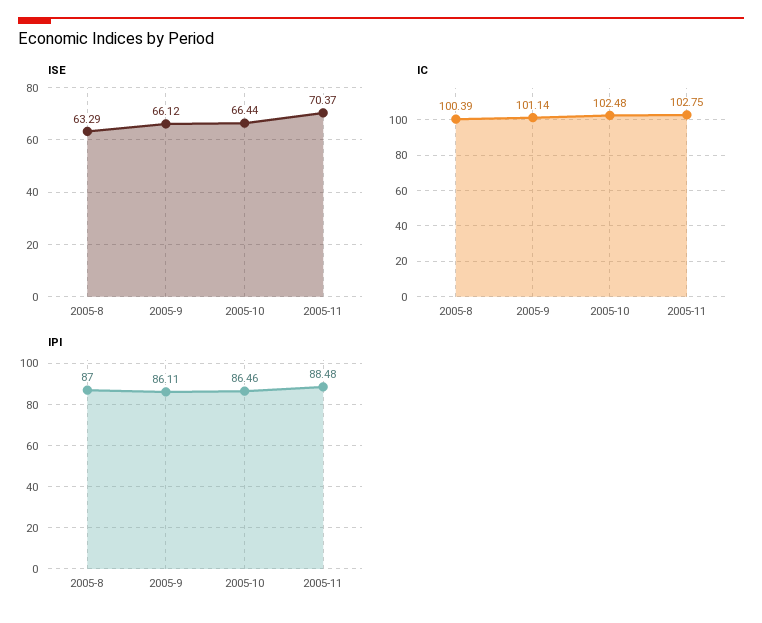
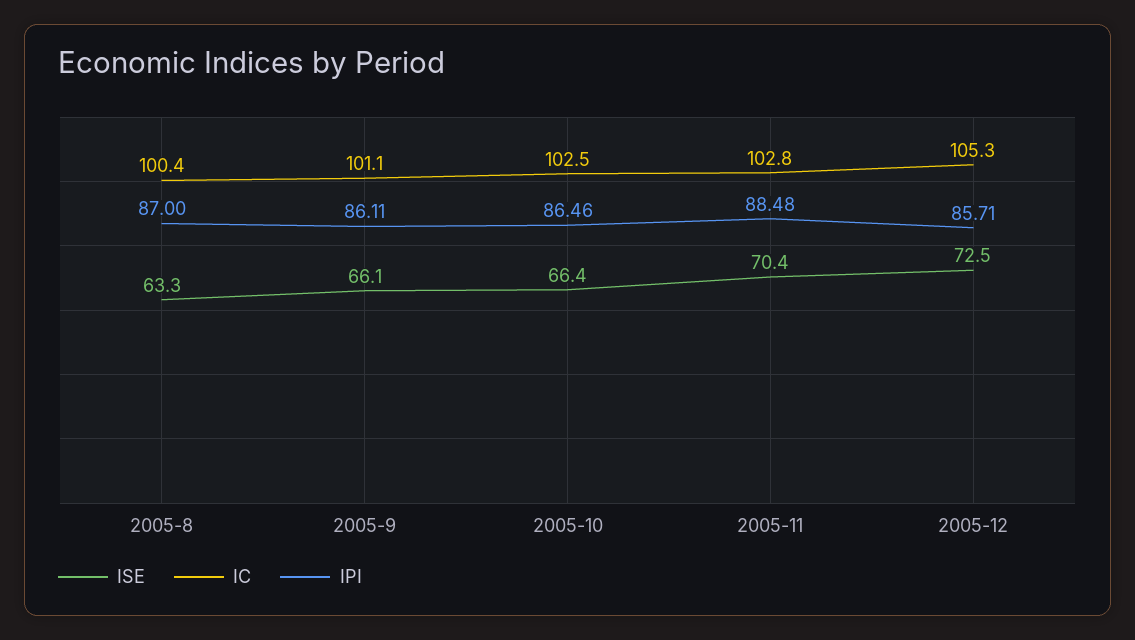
ISE, 2005-12: none -> 72.5
IC, 2005-12: none -> 105.3
IPI, 2005-12: none -> 85.71

